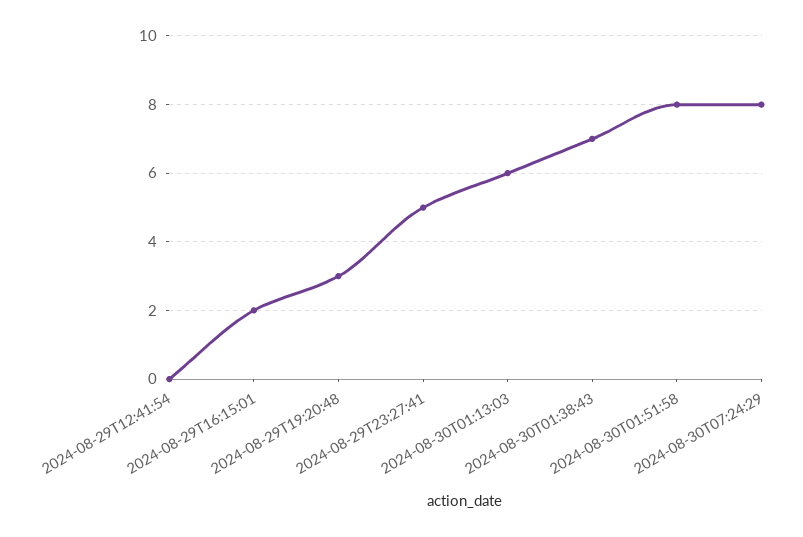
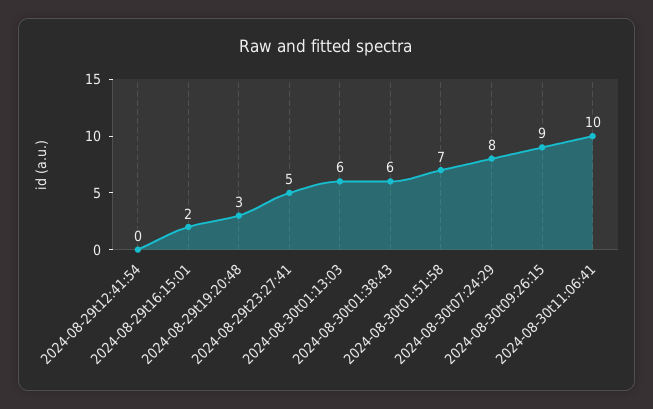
2024-08-30T01:38:43: 7 -> 6
2024-08-30T01:51:58: 8 -> 7
2024-08-30t09:26:15: none -> 9
2024-08-30t11:06:41: none -> 10

